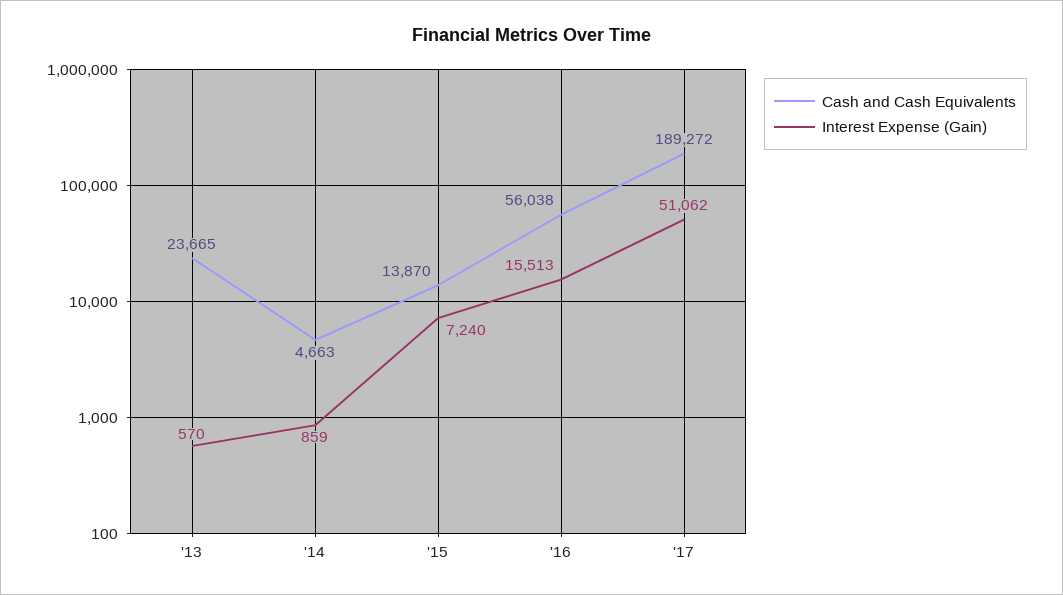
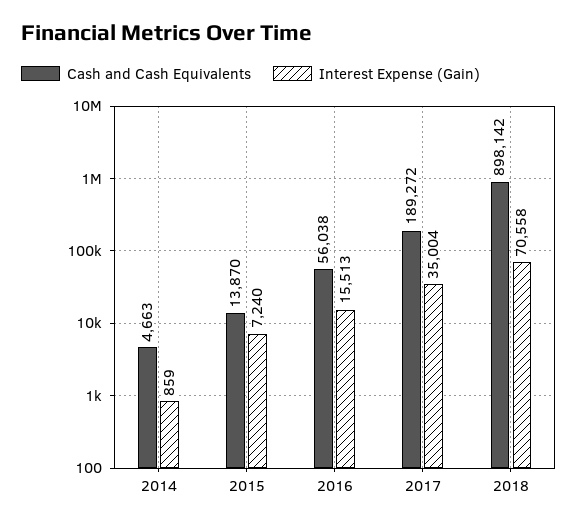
Cash and Cash Equivalents, '13: 23665 -> none
Interest Expense (Gain), '13: 570 -> none
Interest Expense (Gain), '17: 51062 -> 35004
Cash and Cash Equivalents, 2018: none -> 898142
Interest Expense (Gain), 2018: none -> 70558

